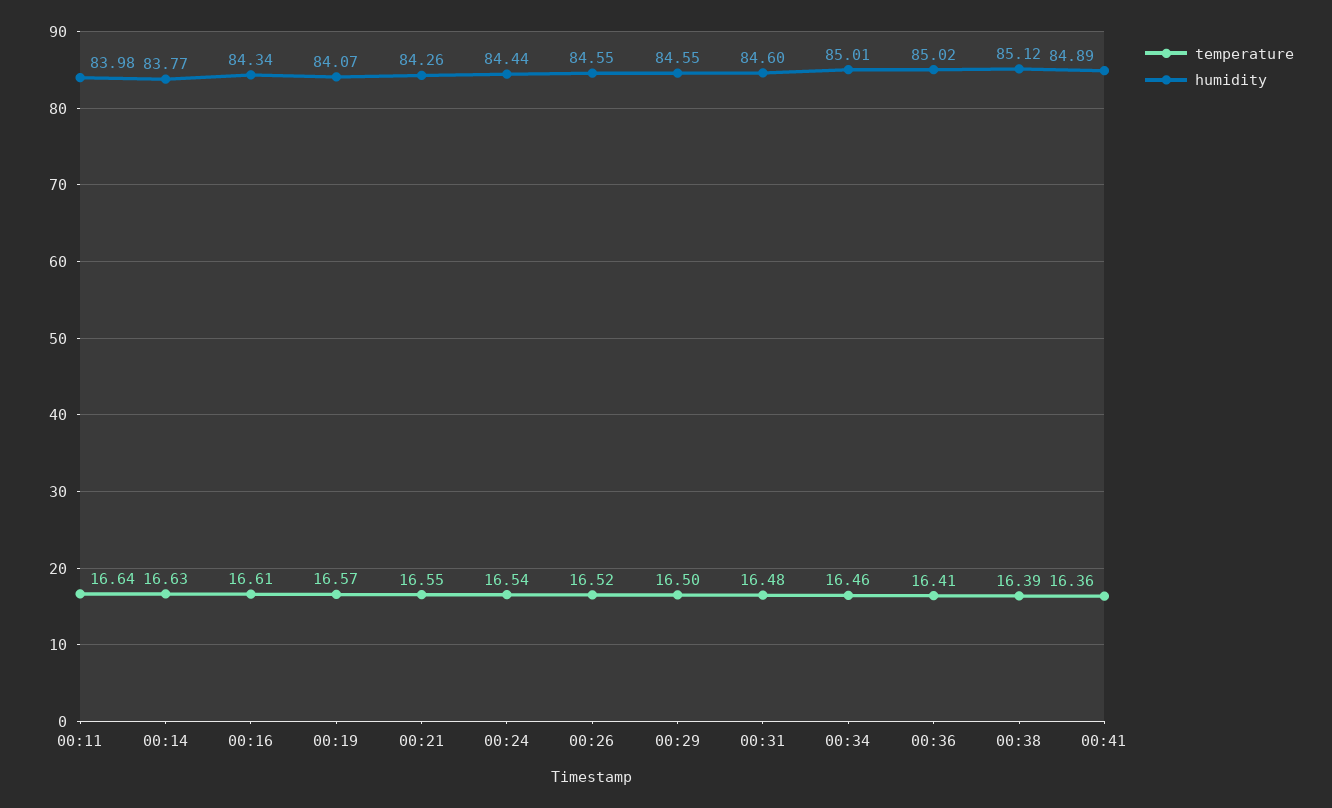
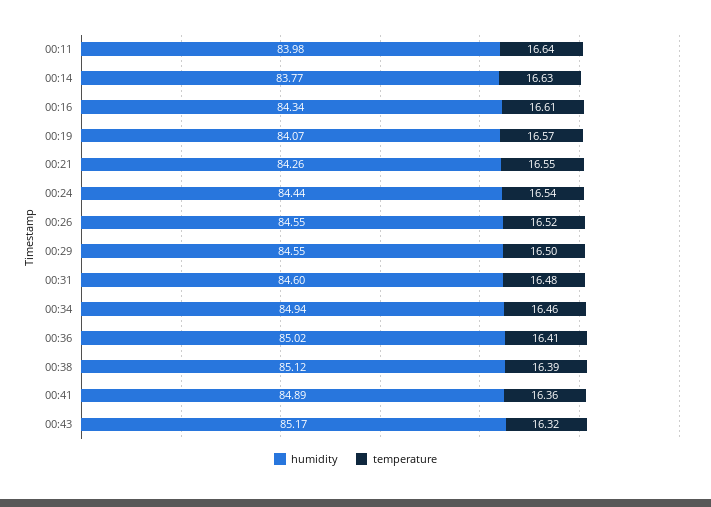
humidity, 00:34: 85.01 -> 84.94
humidity, 00:43: none -> 85.17
temperature, 00:43: none -> 16.32

